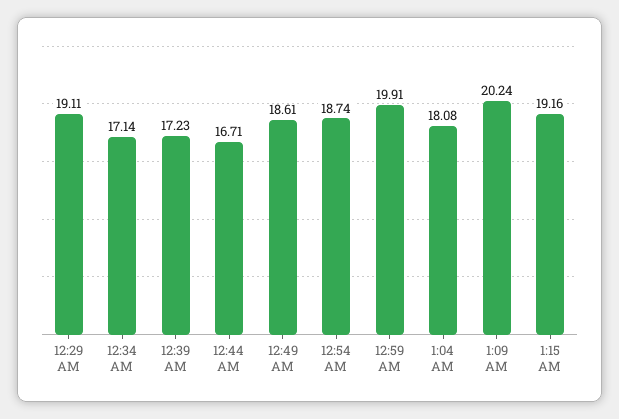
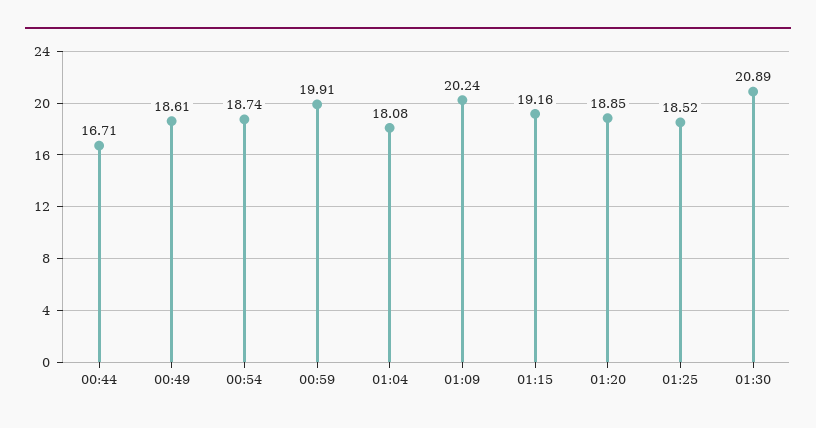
12:29 AM: 19.11 -> none
12:34 AM: 17.14 -> none
12:39 AM: 17.23 -> none
01:20: none -> 18.85
01:25: none -> 18.52
01:30: none -> 20.89

